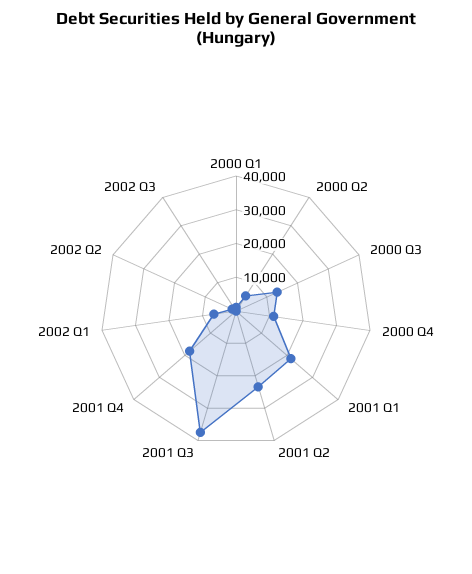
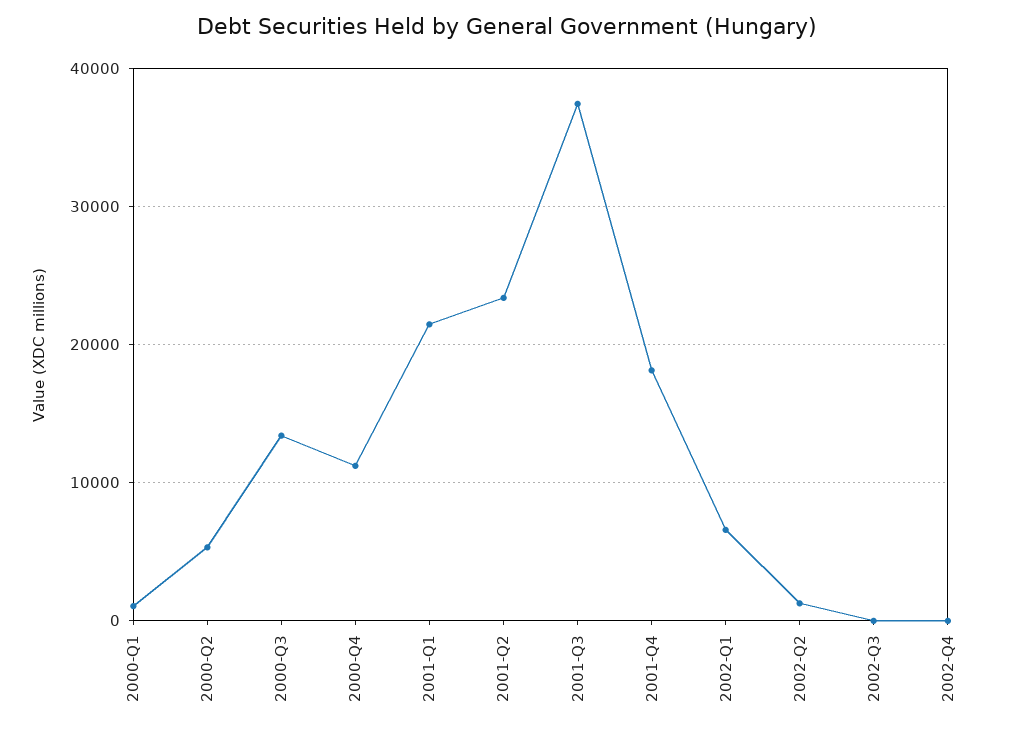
2002-Q4: none -> 0

